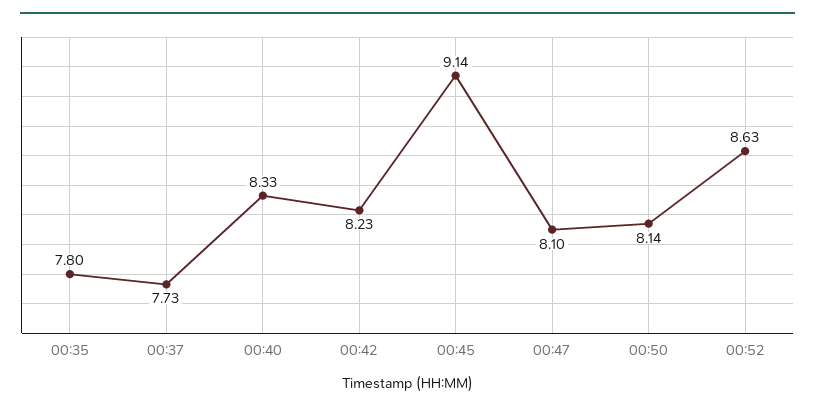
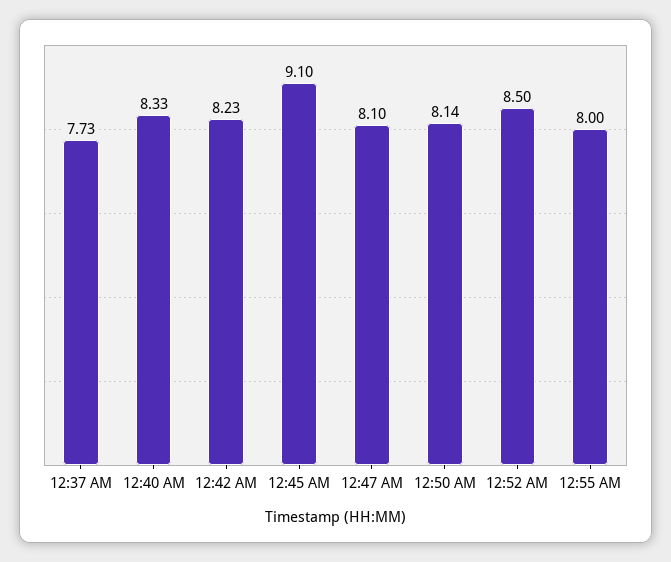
00:35: 7.8 -> none
00:45: 9.14 -> 9.1
00:52: 8.63 -> 8.5
12:55 AM: none -> 8

